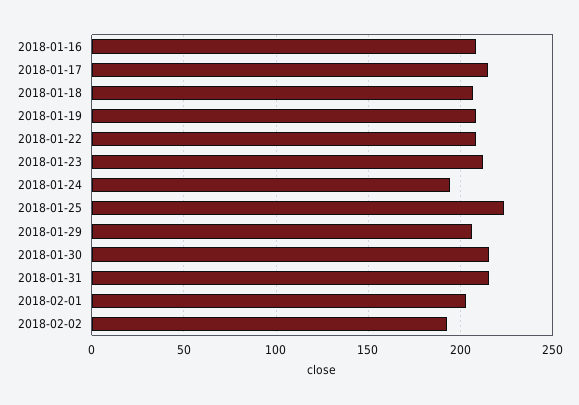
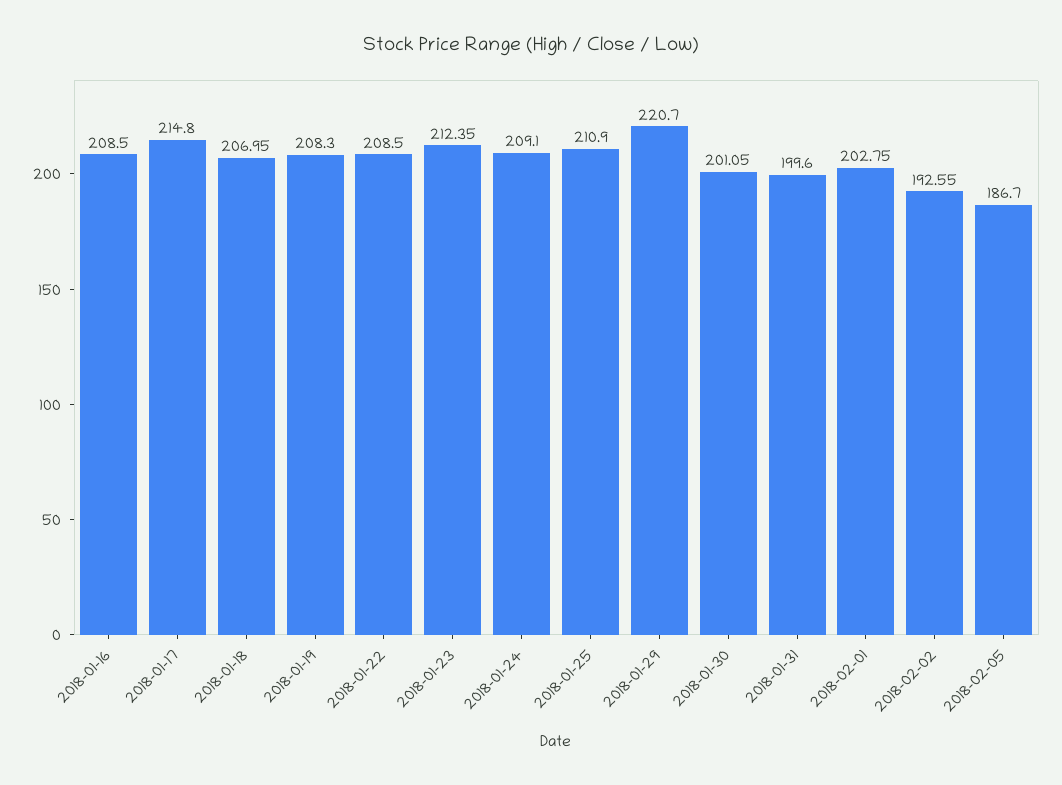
2018-01-24: 195 -> 209.1
2018-01-25: 225 -> 210.9
2018-01-29: 205 -> 220.7
2018-01-30: 215 -> 201.05
2018-01-31: 215 -> 199.6
2018-02-05: none -> 186.7

